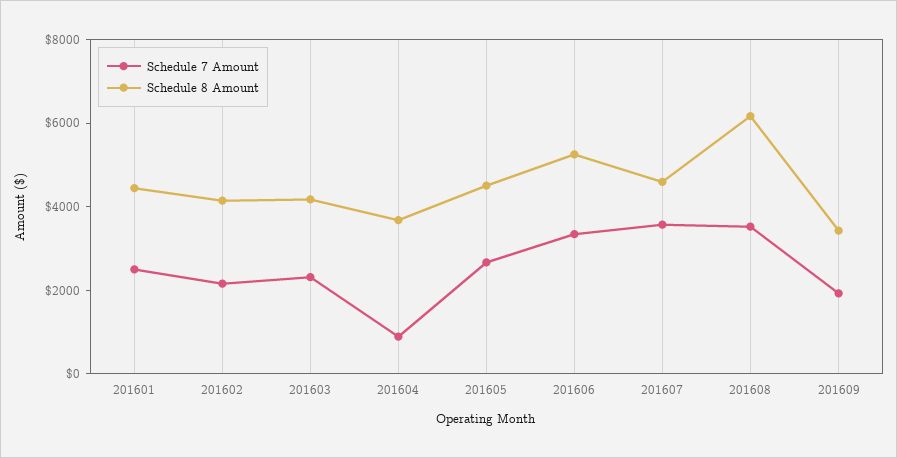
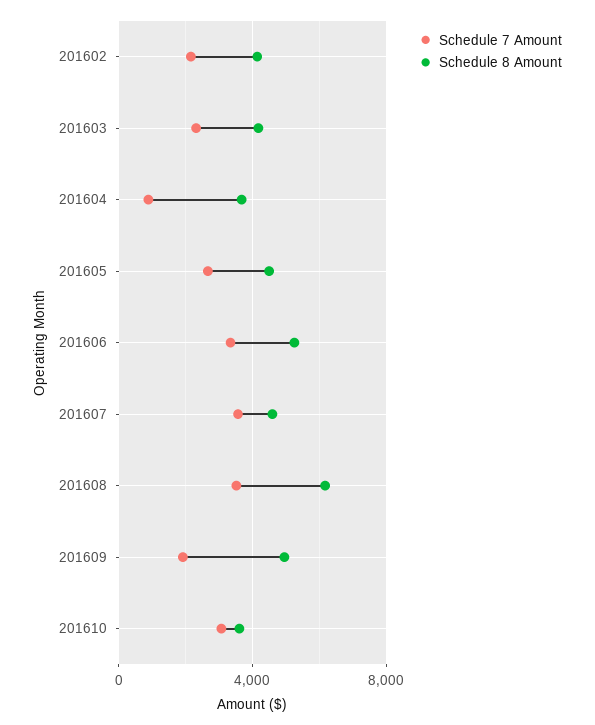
Schedule 7 Amount, 201601: 2500 -> none
Schedule 8 Amount, 201601: 4500 -> none
Schedule 8 Amount, 201609: 3500 -> 5000
Schedule 7 Amount, 201610: none -> 3000
Schedule 8 Amount, 201610: none -> 3500

